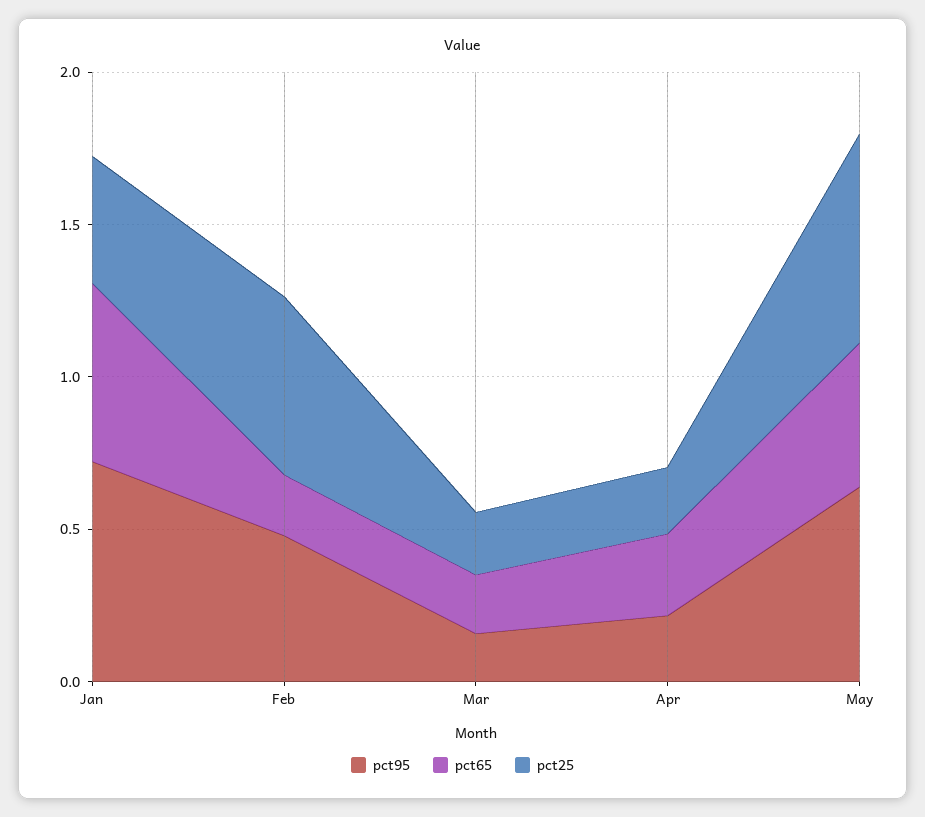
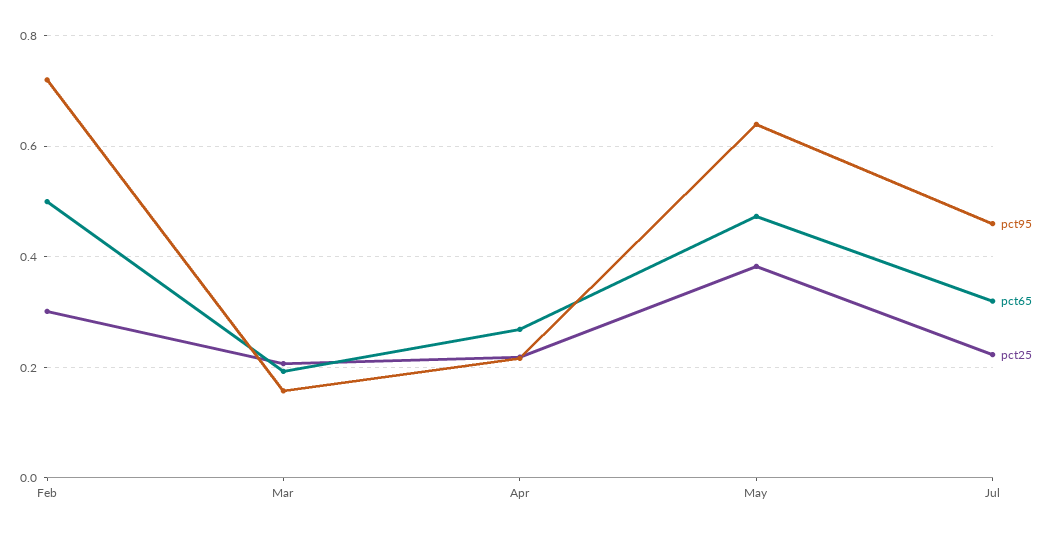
pct95, Jan: 0.7 -> none
pct65, Jan: 0.6 -> none
pct25, Jan: 0.4 -> none
pct95, Feb: 0.5 -> 0.72
pct65, Feb: 0.2 -> 0.5
pct25, Feb: 0.6 -> 0.3
pct25, May: 0.7 -> 0.38
pct95, Jul: none -> 0.46
pct65, Jul: none -> 0.32
pct25, Jul: none -> 0.22

